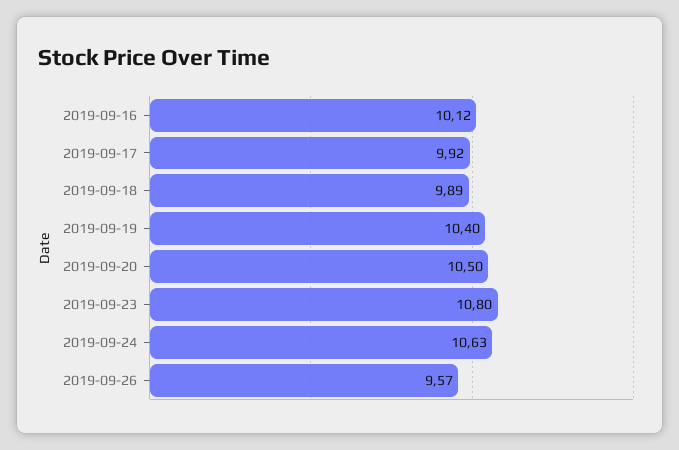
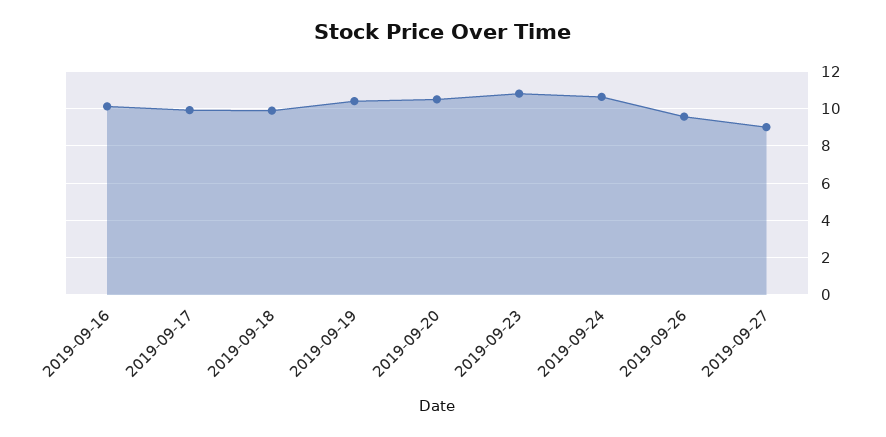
2019-09-27: none -> 9

